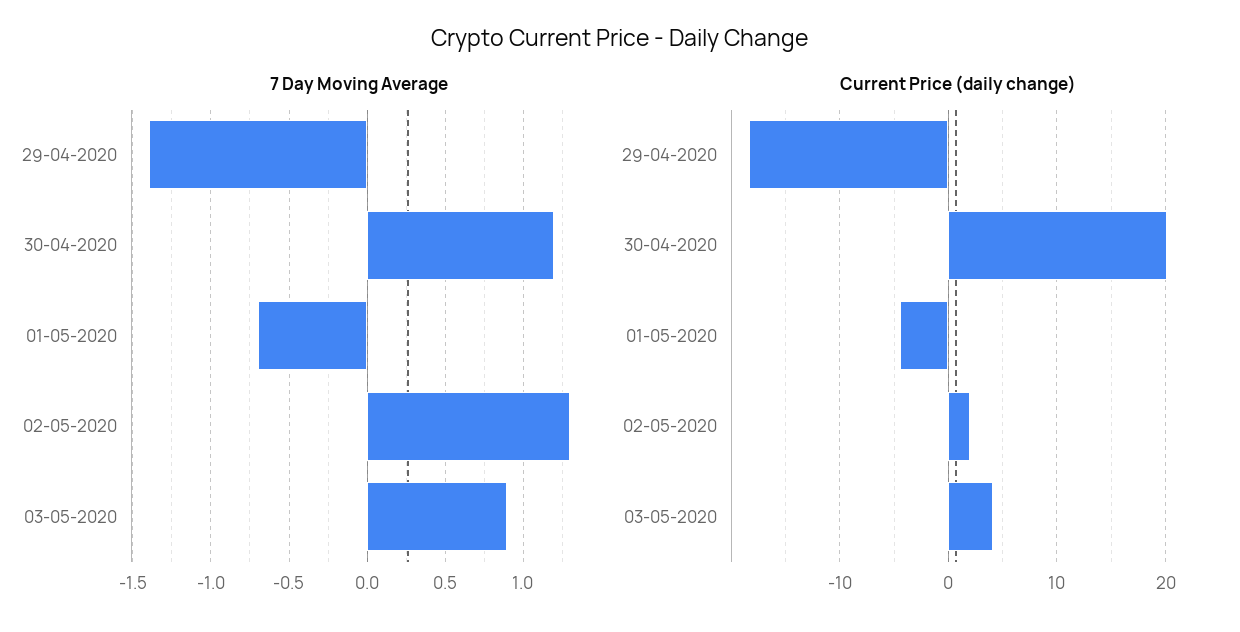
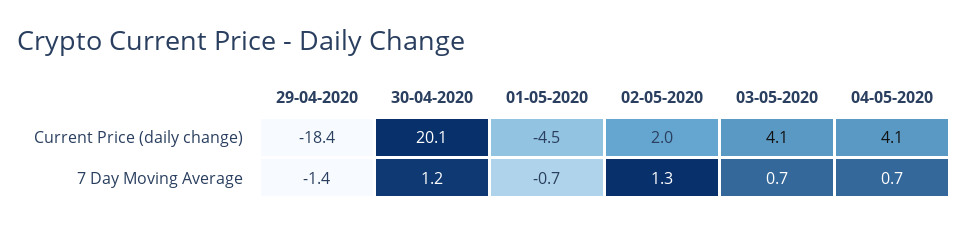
7 Day Moving Average, 03-05-2020: 0.9 -> 0.7
Current Price (daily change), 04-05-2020: none -> 4.1
7 Day Moving Average, 04-05-2020: none -> 0.7

